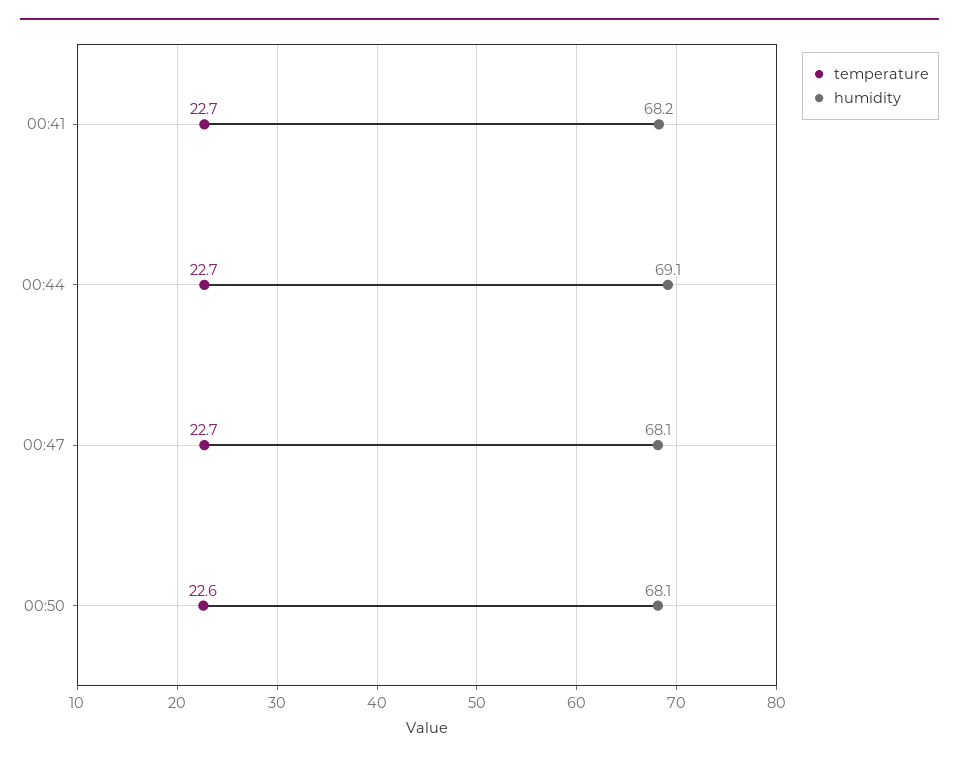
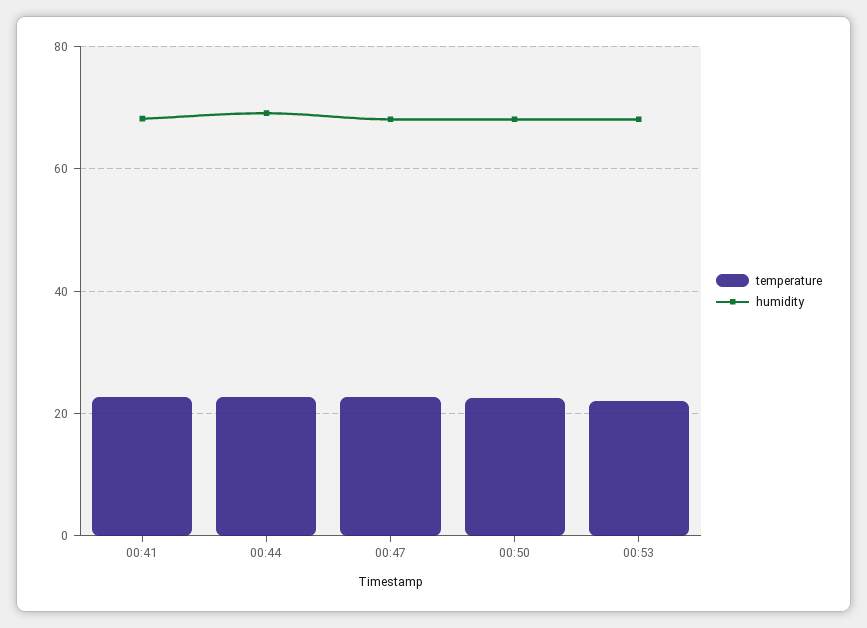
temperature, 00:53: none -> 22
humidity, 00:53: none -> 68

